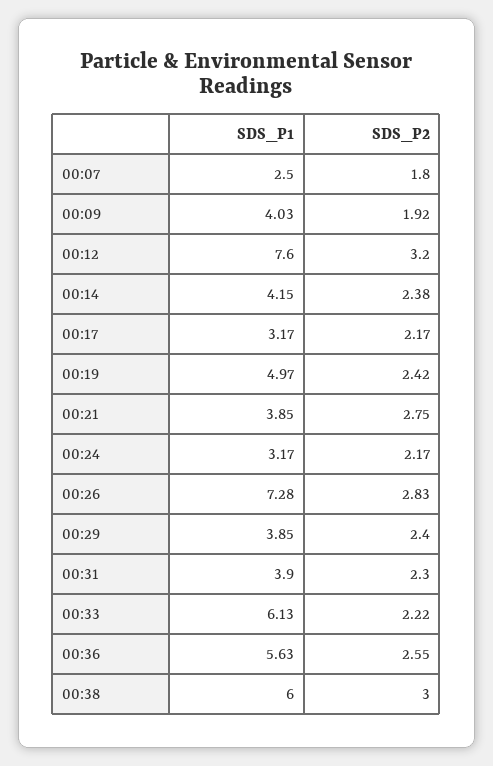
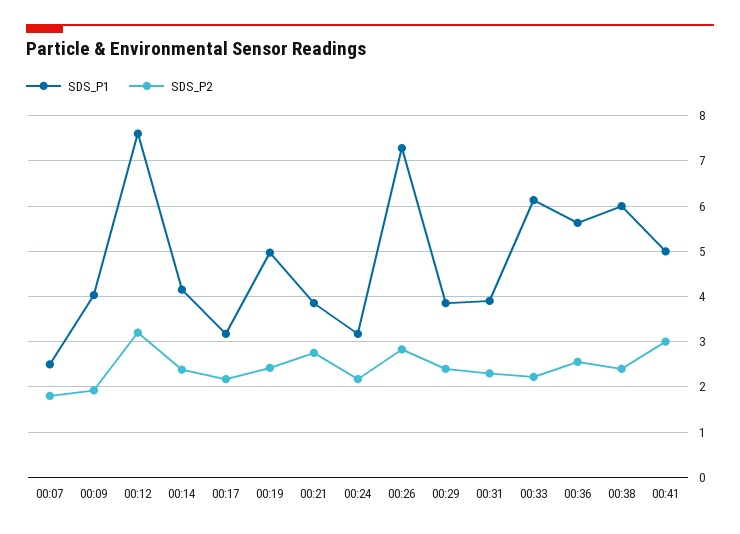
SDS_P2, 00:38: 3 -> 2.4
SDS_P1, 00:41: none -> 5
SDS_P2, 00:41: none -> 3

